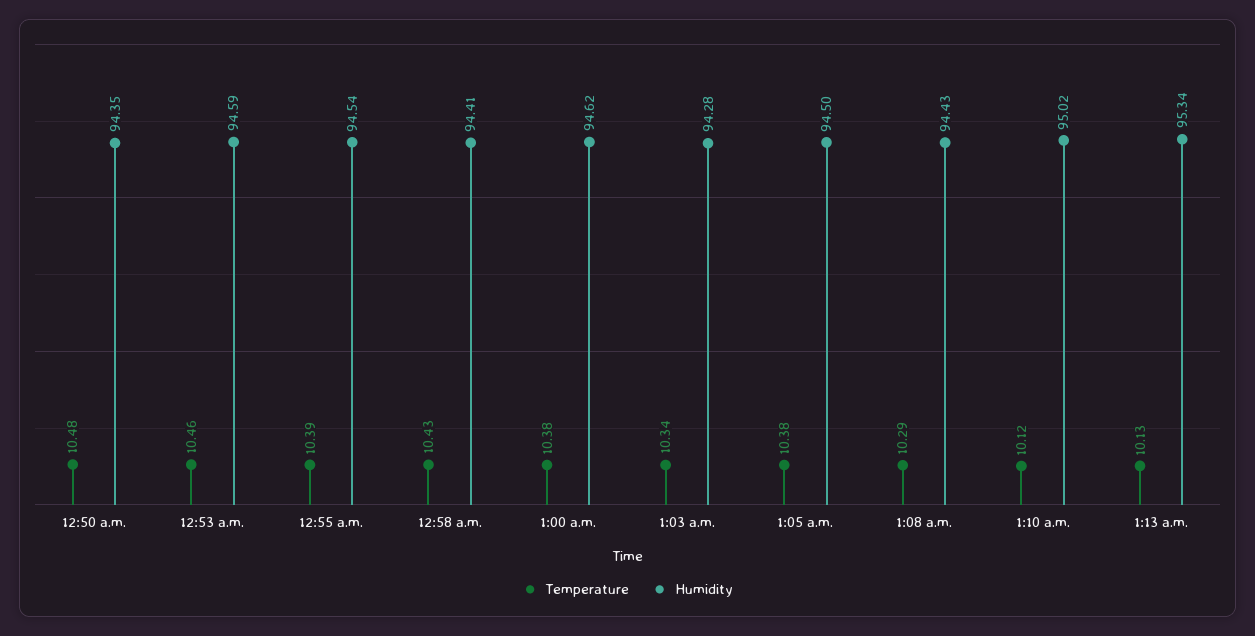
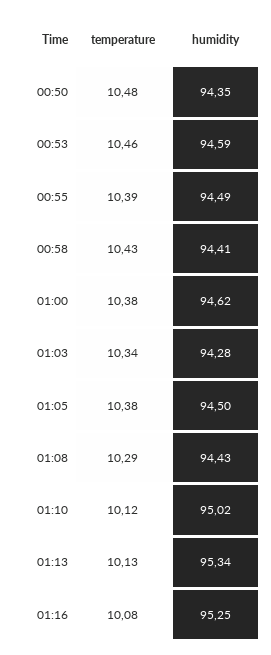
Humidity, 12:55 a.m.: 94.54 -> 94.49
Temperature, 01:16: none -> 10.08
Humidity, 01:16: none -> 95.25

